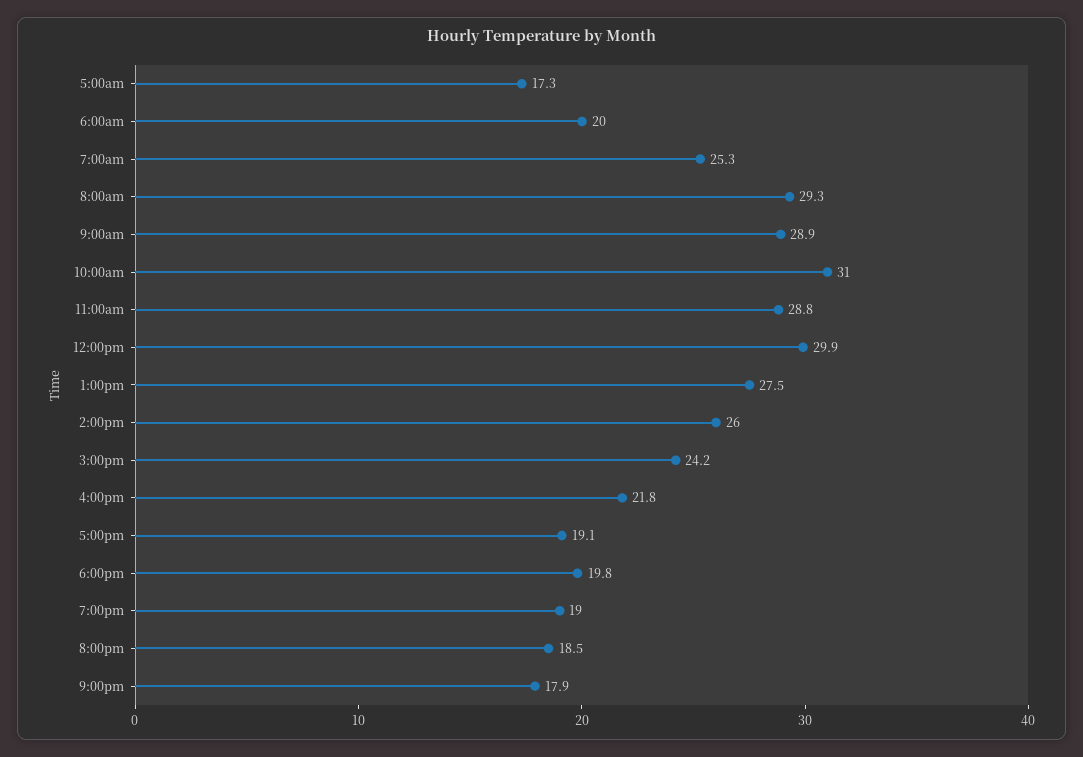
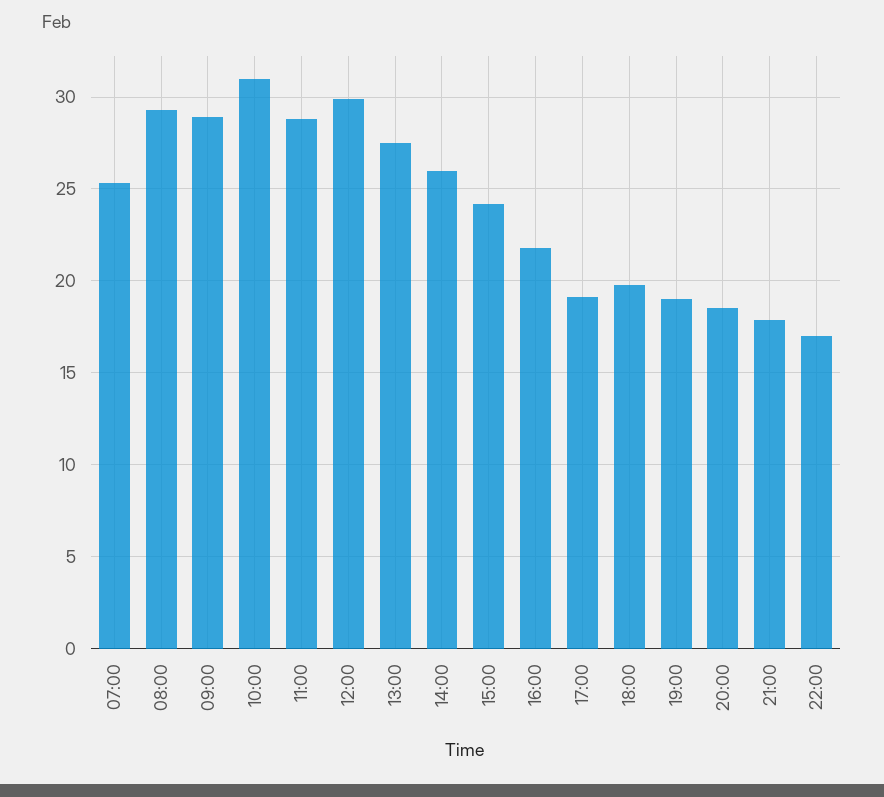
5:00am: 17.3 -> none
6:00am: 20 -> none
22:00: none -> 17

